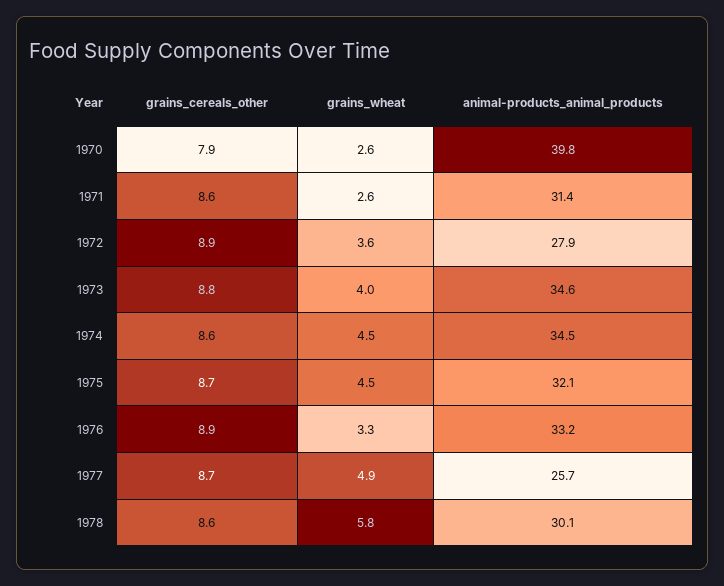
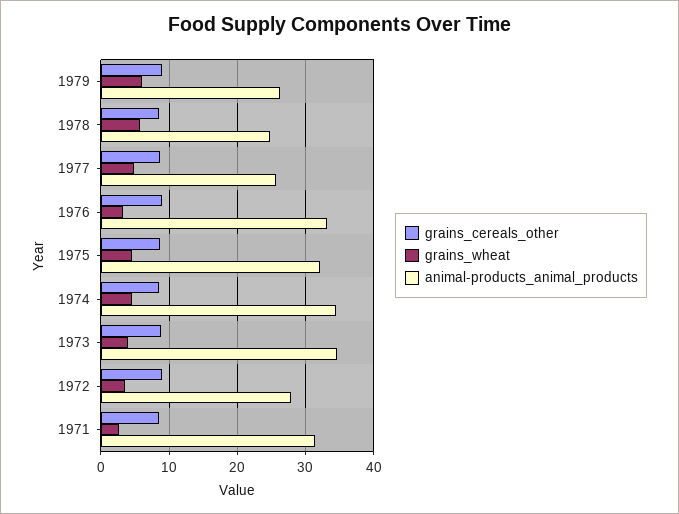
grains_cereals_other, 1970: 7.9 -> none
grains_wheat, 1970: 2.6 -> none
animal-products_animal_products, 1970: 39.8 -> none
animal-products_animal_products, 1978: 30.1 -> 25
grains_cereals_other, 1979: none -> 9
grains_wheat, 1979: none -> 6
animal-products_animal_products, 1979: none -> 26

